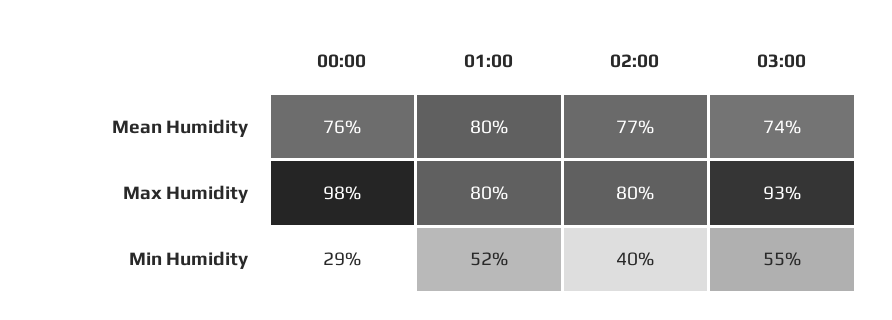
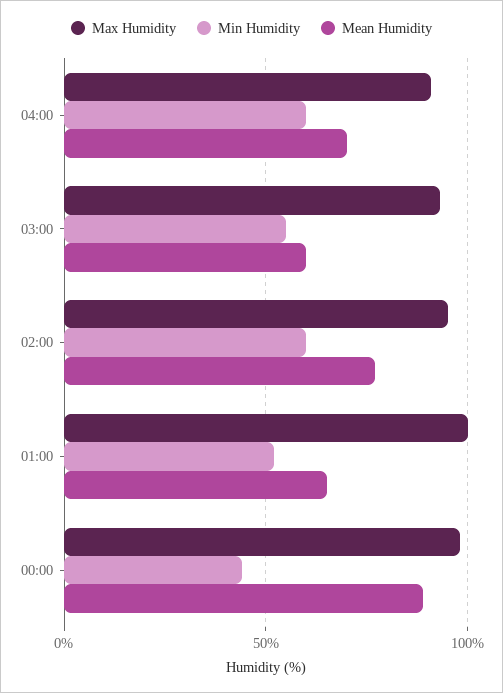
Mean Humidity, 00:00: 76 -> 90
Mean Humidity, 01:00: 80 -> 65
Mean Humidity, 03:00: 74 -> 60
Max Humidity, 01:00: 80 -> 100
Max Humidity, 02:00: 80 -> 95
Min Humidity, 00:00: 29 -> 45
Min Humidity, 02:00: 40 -> 60
Max Humidity, 04:00: none -> 90
Min Humidity, 04:00: none -> 60
Mean Humidity, 04:00: none -> 70

